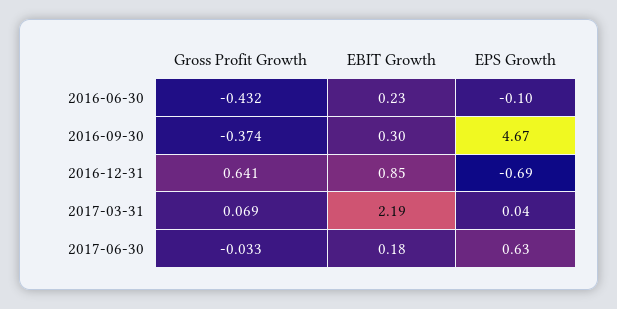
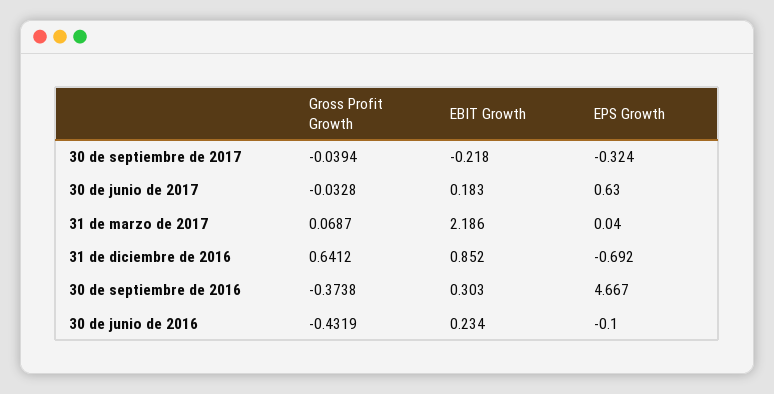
Gross Profit Growth, 30 de septiembre de 2017: none -> -0.0394
EBIT Growth, 30 de septiembre de 2017: none -> -0.218
EPS Growth, 30 de septiembre de 2017: none -> -0.324

